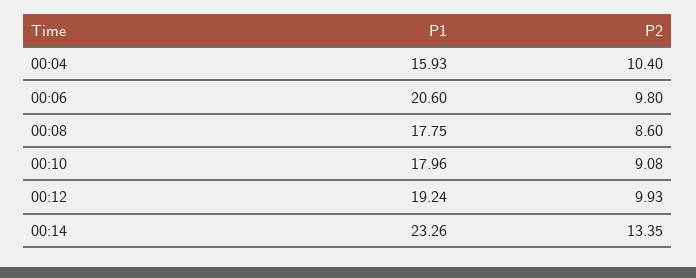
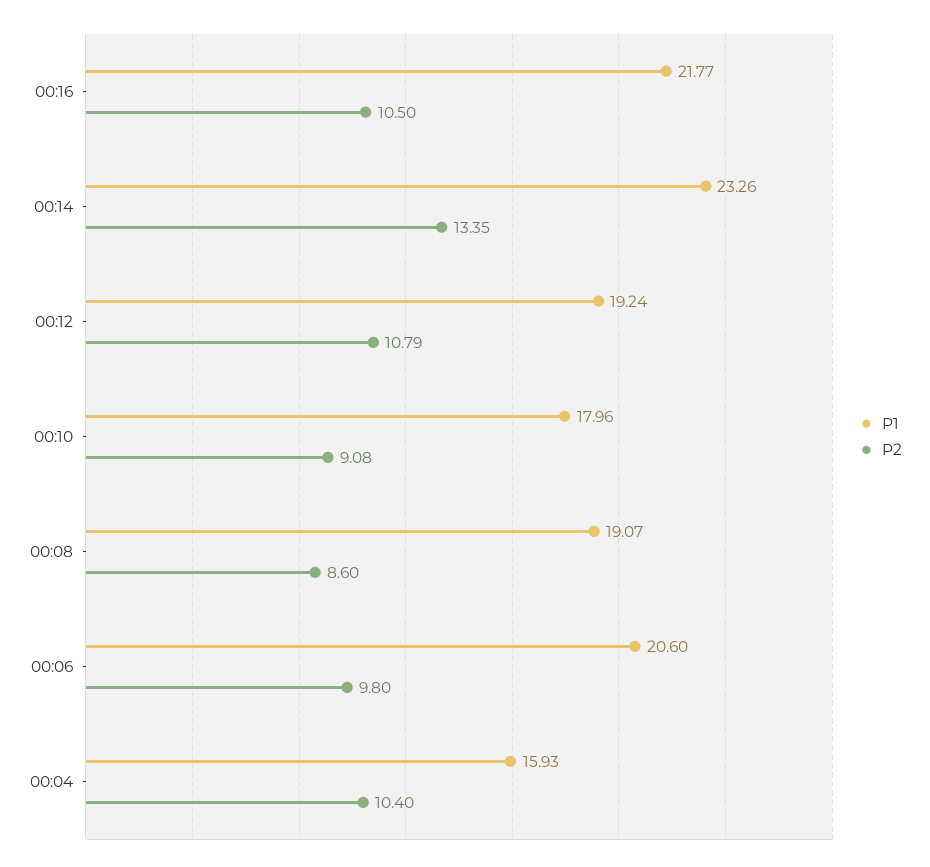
P1, 00:08: 17.75 -> 19.07
P2, 00:12: 9.93 -> 10.79
P1, 00:16: none -> 21.77
P2, 00:16: none -> 10.5

